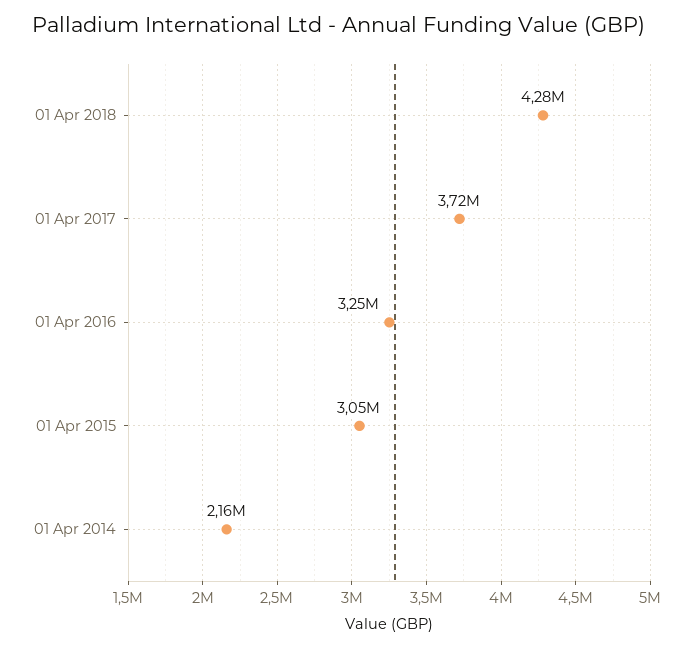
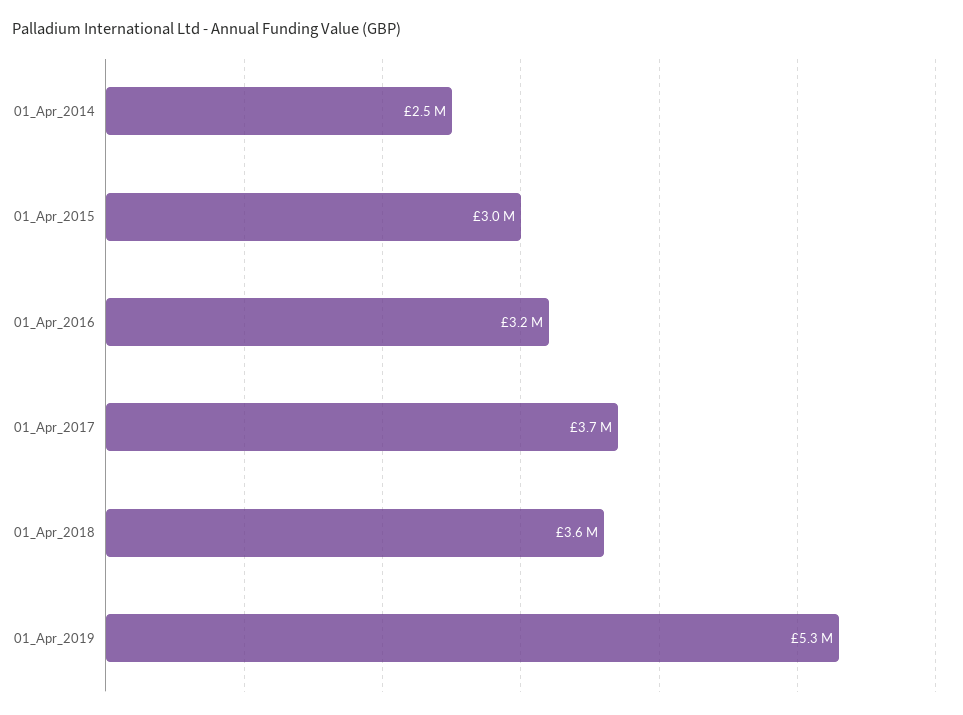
01 Apr 2018: 4280000 -> 3600000
01 Apr 2014: 2160000 -> 2500000
01_Apr_2019: none -> 5300000

